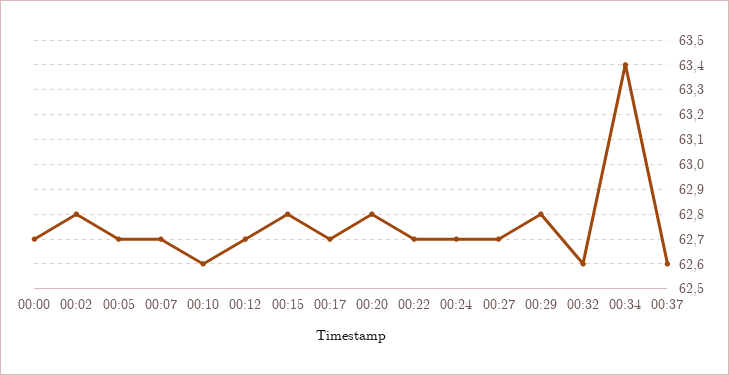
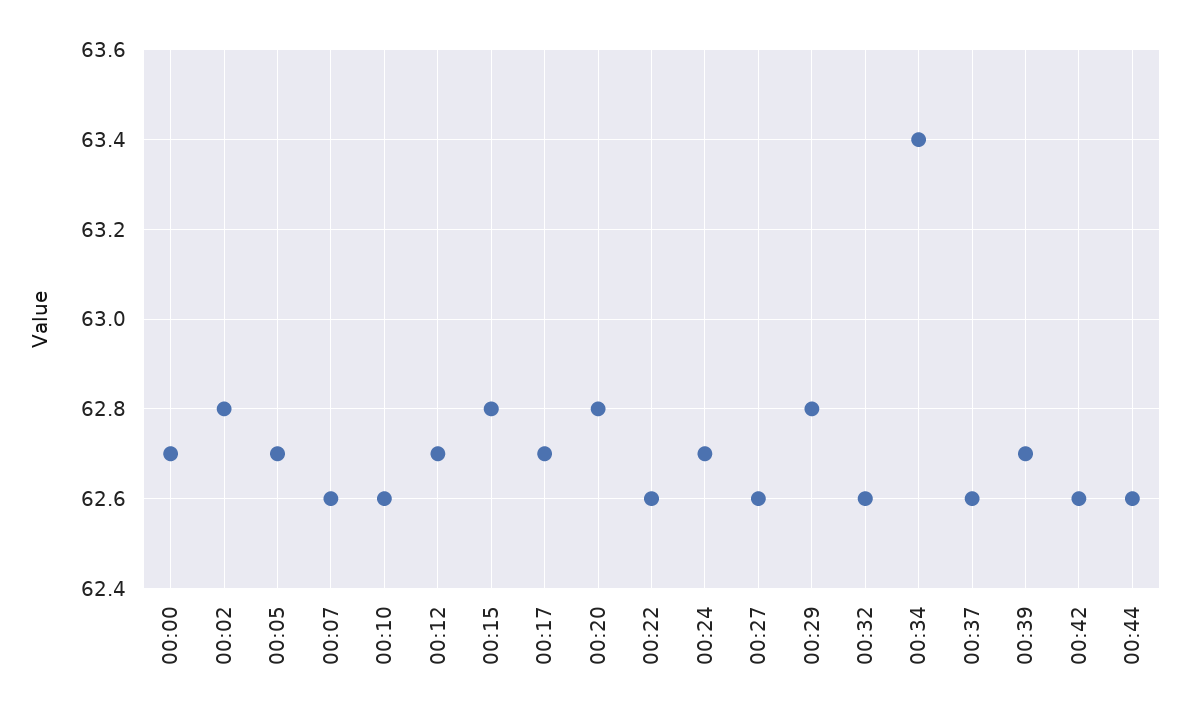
00:07: 62.7 -> 62.6
00:22: 62.7 -> 62.6
00:27: 62.7 -> 62.6
00:39: none -> 62.7
00:42: none -> 62.6
00:44: none -> 62.6

